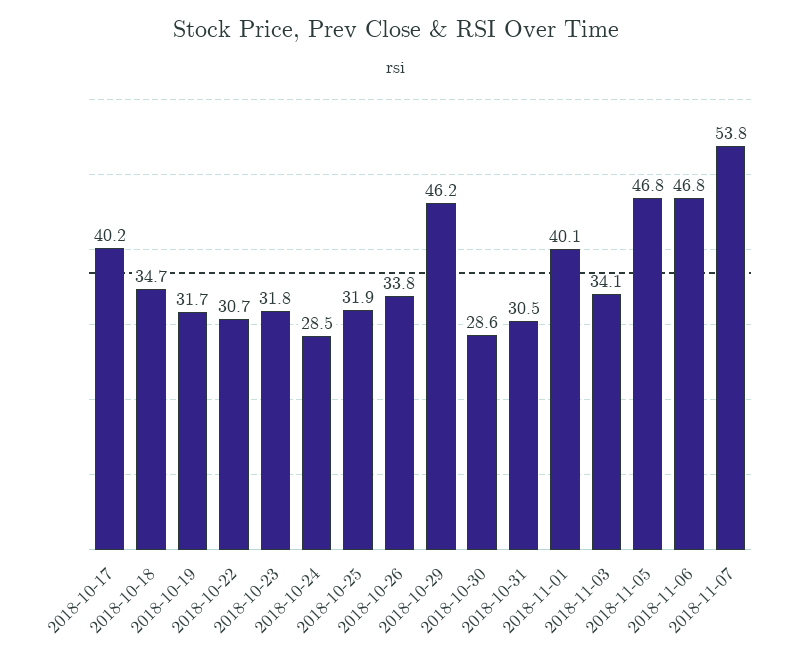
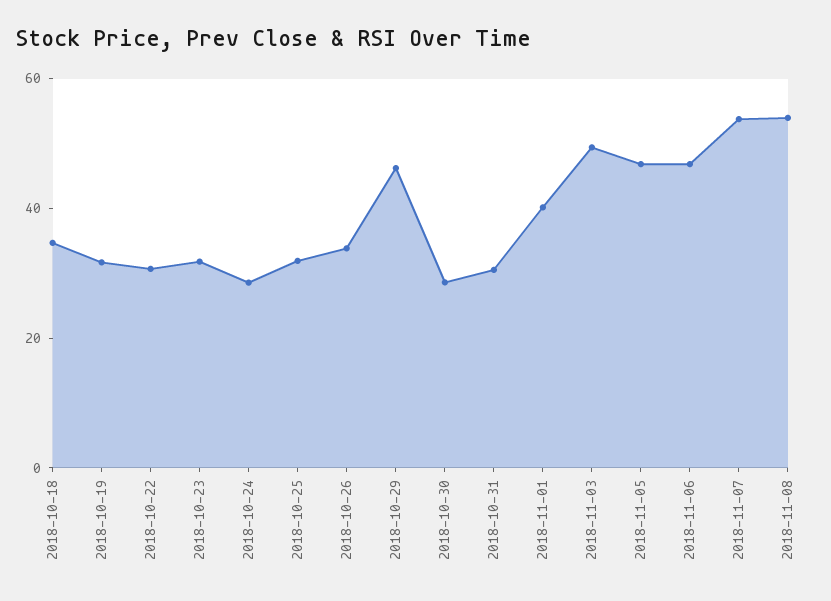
2018-10-17: 40.2 -> none
2018-11-03: 34.1 -> 50
2018-11-08: none -> 55

